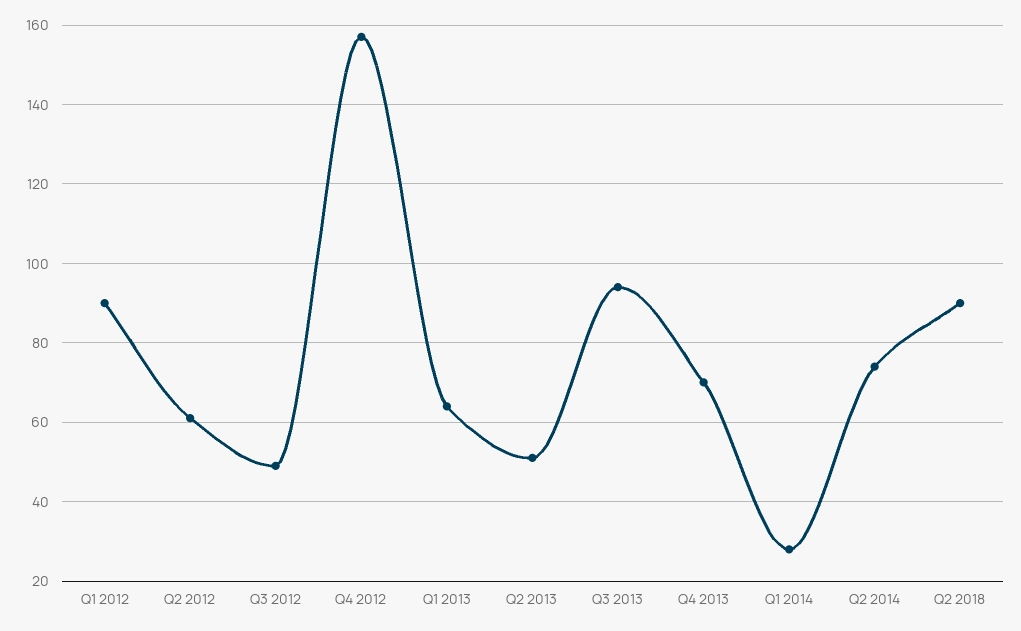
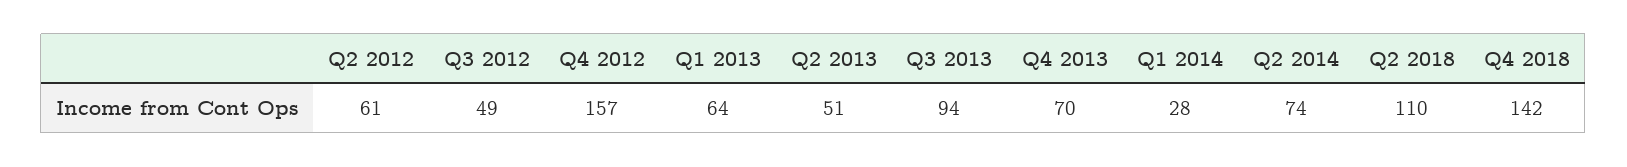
Q1 2012: 90 -> none
Q2 2018: 90 -> 110
Q4 2018: none -> 142

